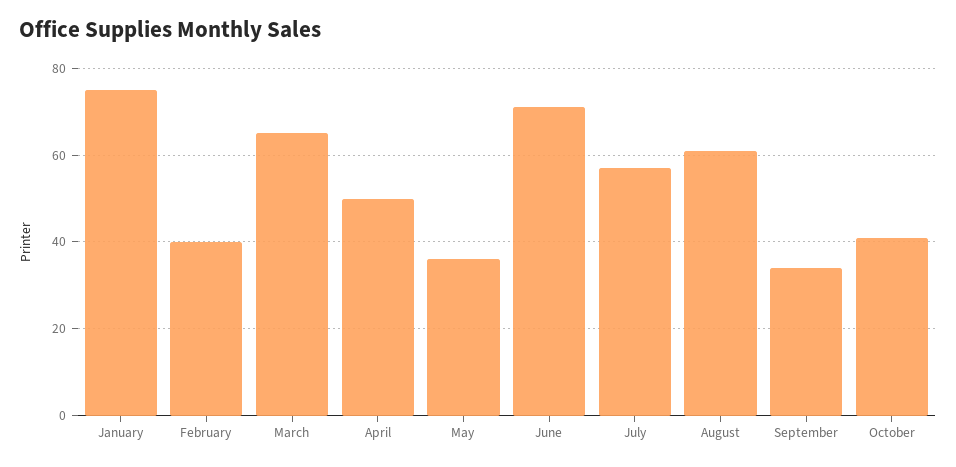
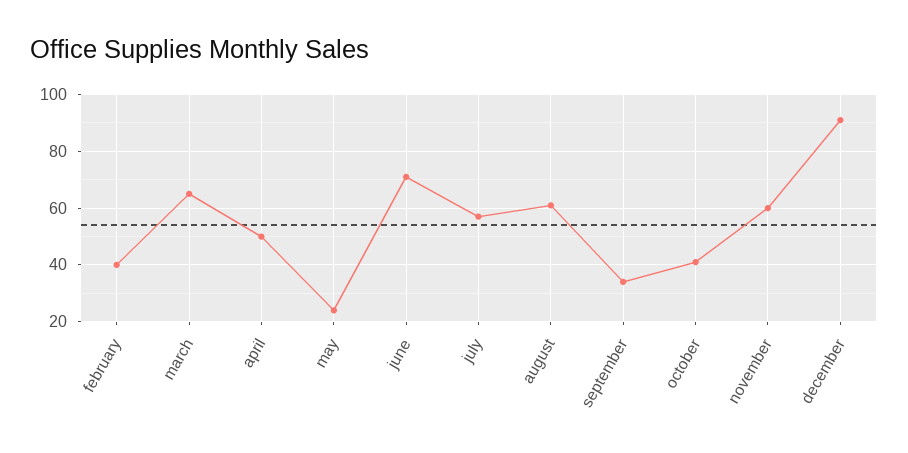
January: 75 -> none
May: 35 -> 25
november: none -> 60
december: none -> 90

